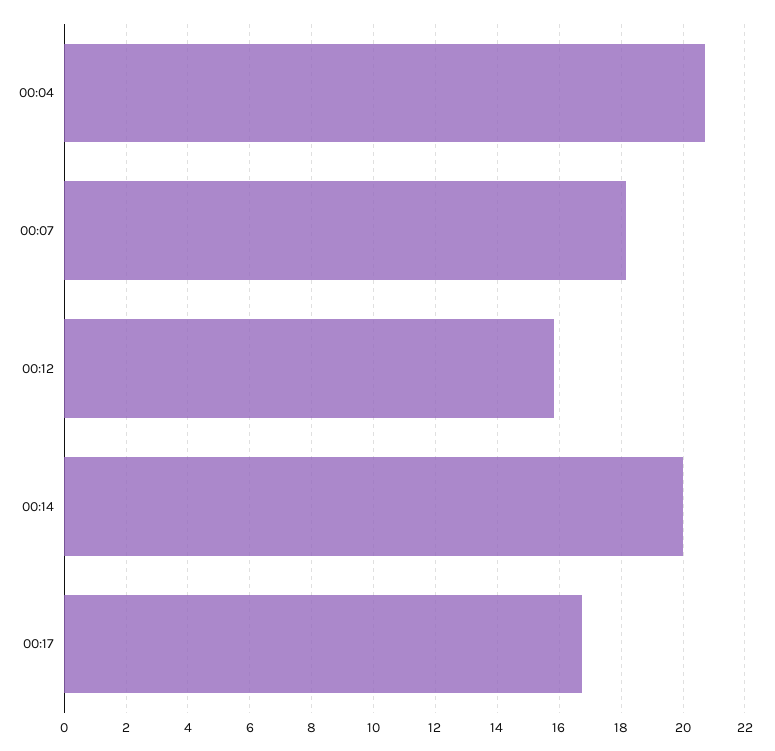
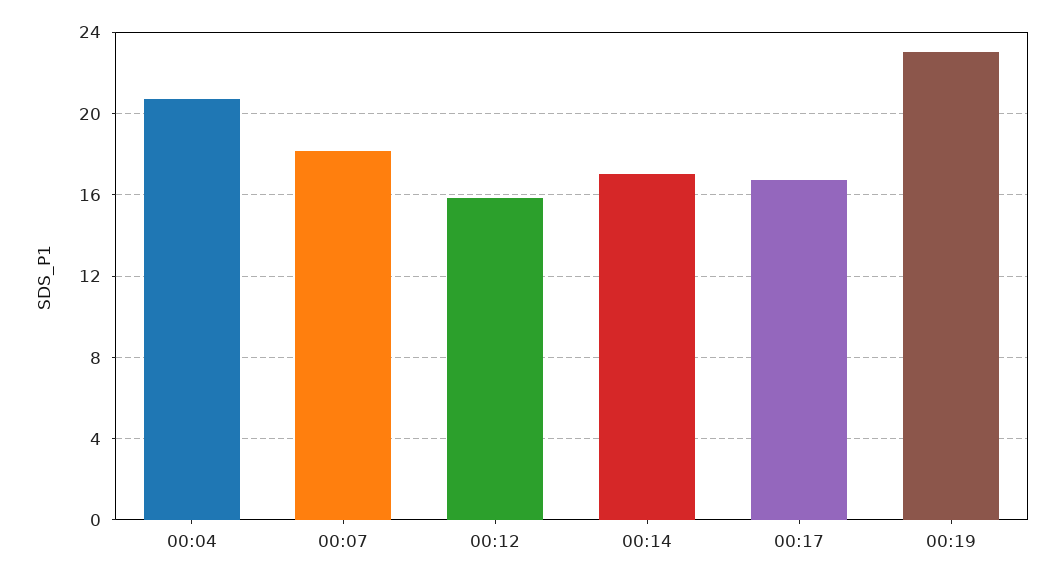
00:14: 20 -> 17
00:19: none -> 23

